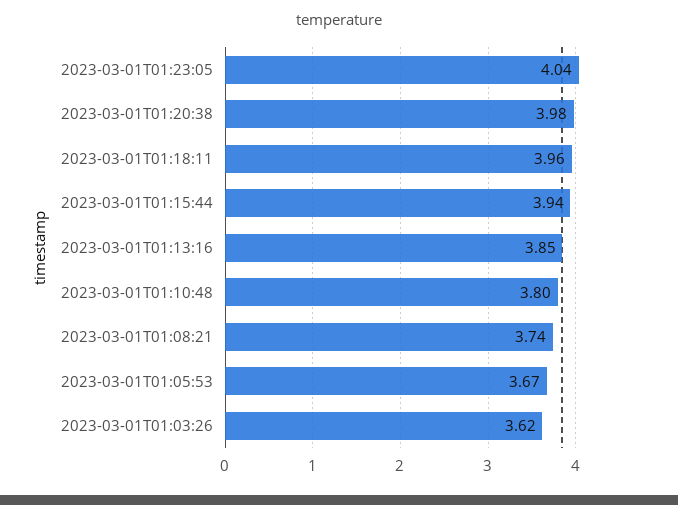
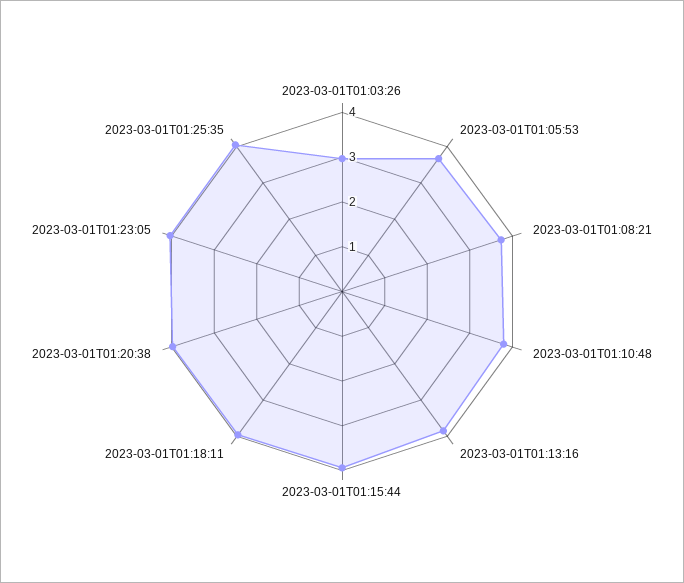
2023-03-01T01:03:26: 3.62 -> 3
2023-03-01T01:25:35: none -> 4

